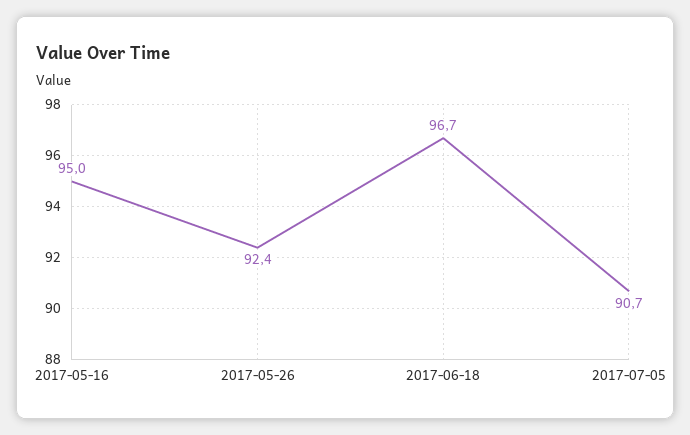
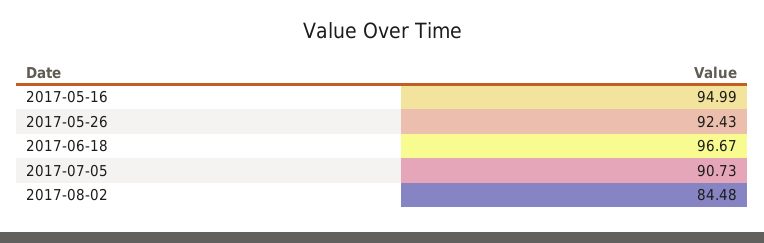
2017-08-02: none -> 84.48

